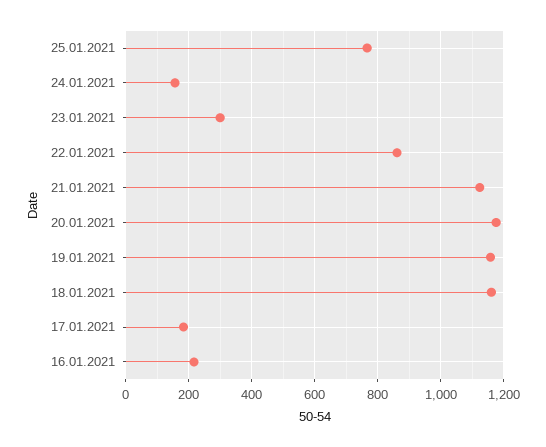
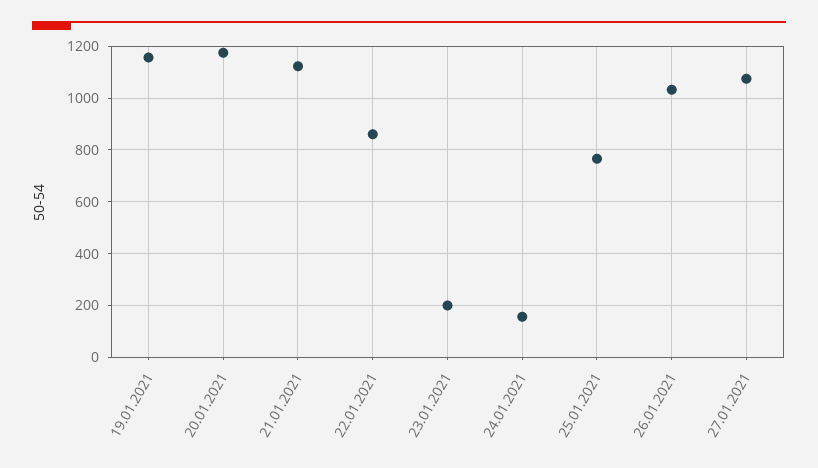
23.01.2021: 300 -> 200
18.01.2021: 1160 -> none
17.01.2021: 180 -> none
16.01.2021: 220 -> none
26.01.2021: none -> 1025
27.01.2021: none -> 1075

